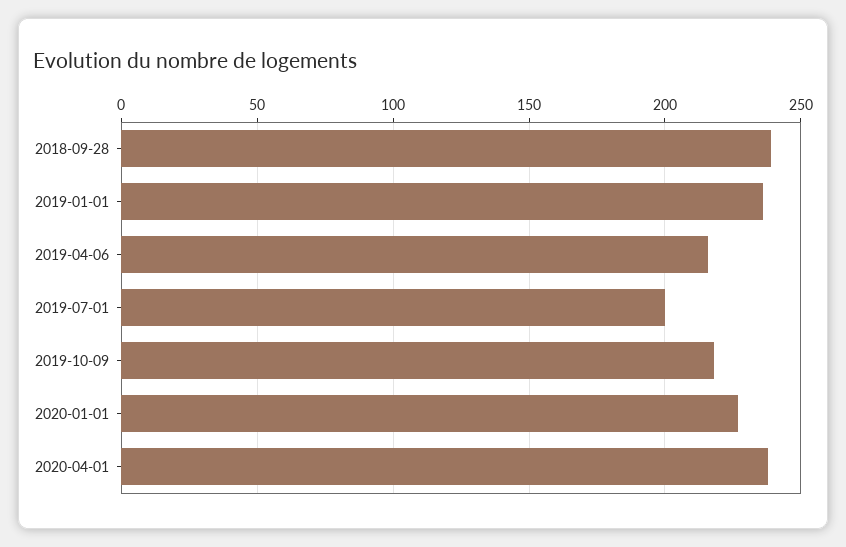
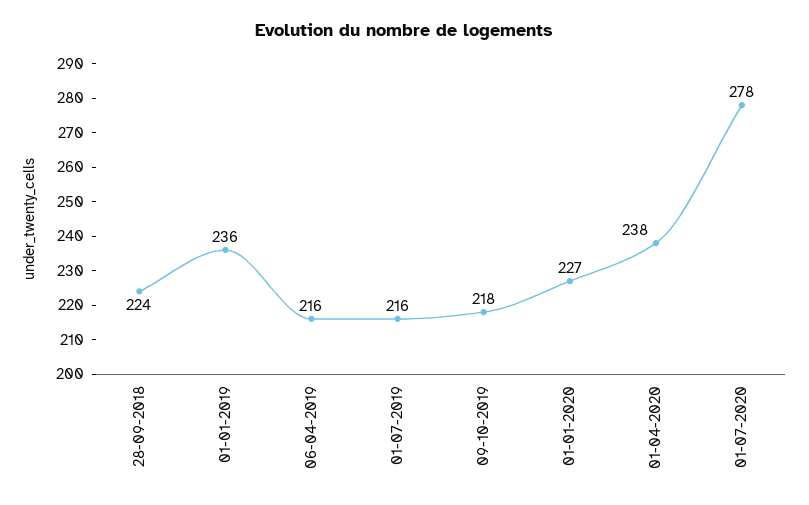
2018-09-28: 240 -> 224
2019-07-01: 200 -> 216
01-07-2020: none -> 278

